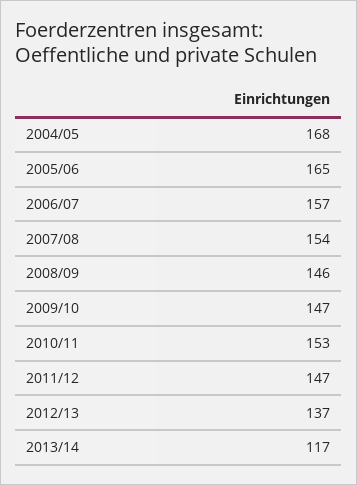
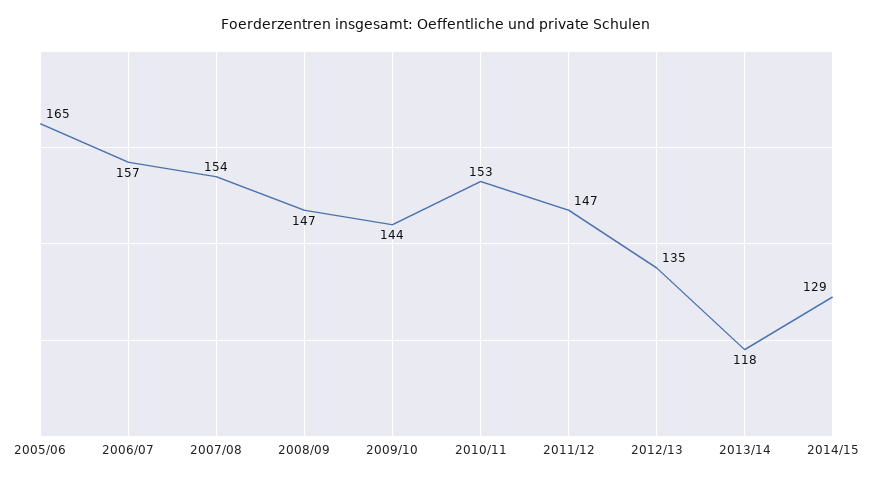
2004/05: 168 -> none
2008/09: 146 -> 147
2009/10: 147 -> 144
2012/13: 137 -> 135
2013/14: 117 -> 118
2014/15: none -> 129

